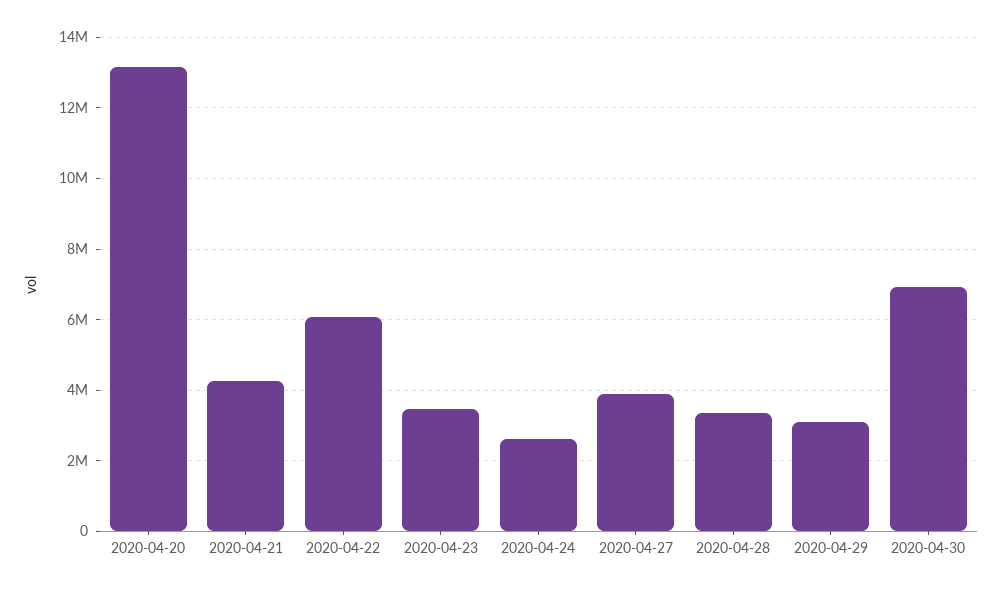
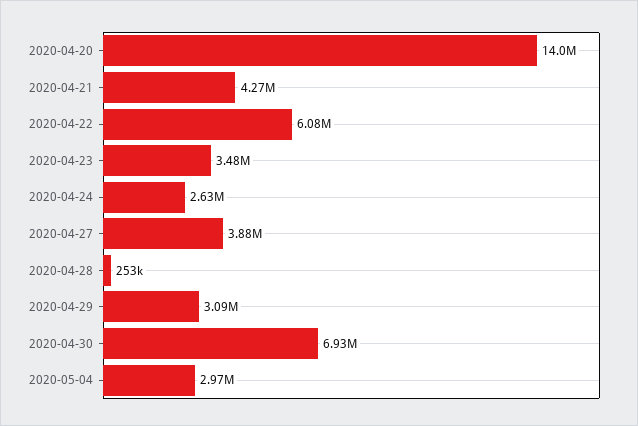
2020-04-20: 13200000 -> 14000000
2020-04-28: 3400000 -> 253000
2020-05-04: none -> 2970000

